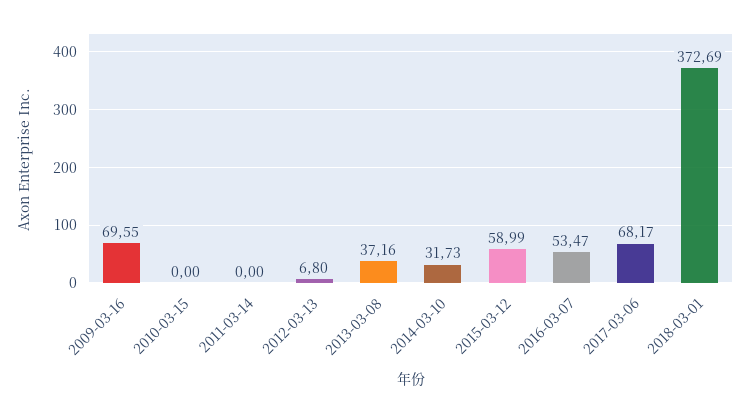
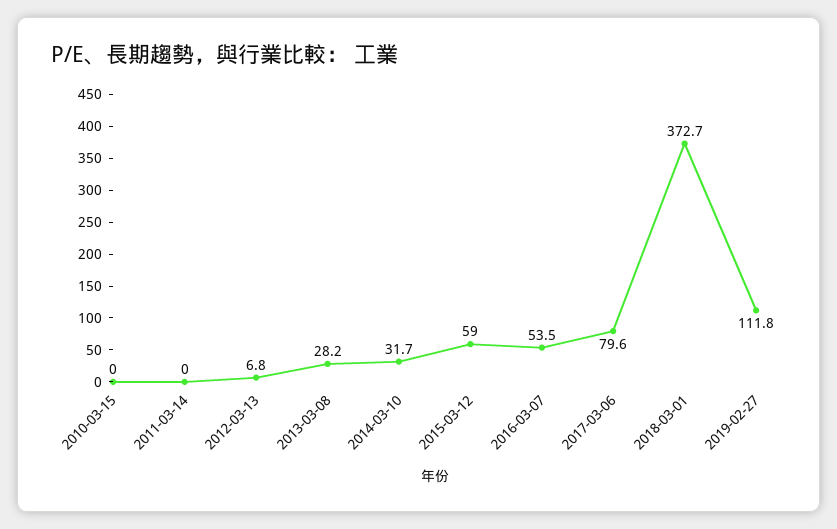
2009-03-16: 69.55 -> none
2013-03-08: 37.16 -> 28.2
2017-03-06: 68.17 -> 79.6
2019-02-27: none -> 111.8

